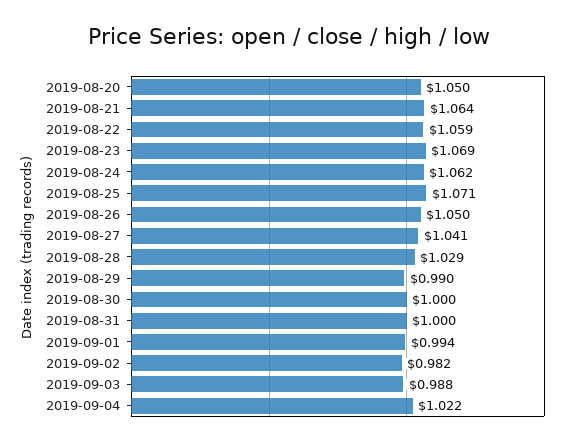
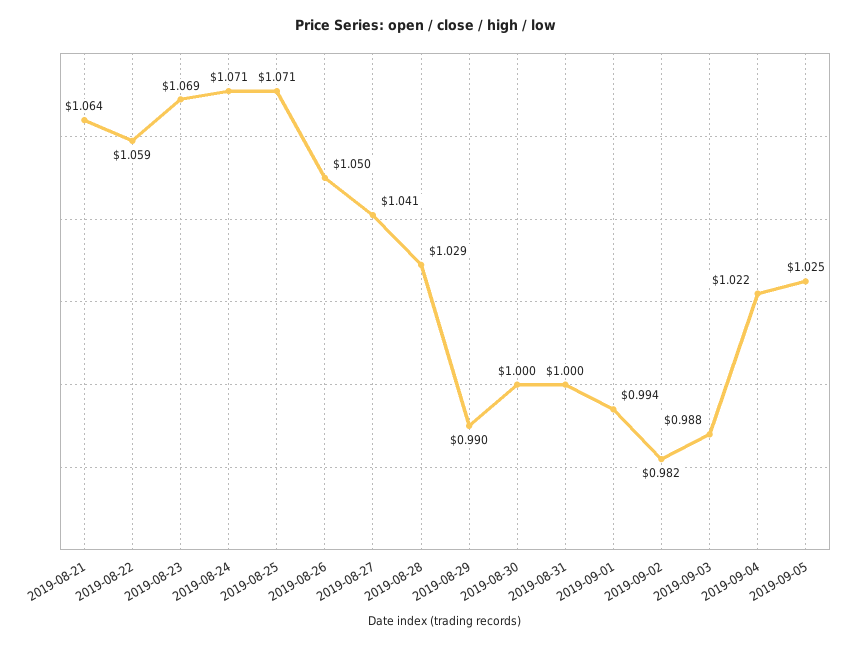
2019-08-20: 1.05 -> none
2019-08-24: 1.062 -> 1.071
2019-09-05: none -> 1.025

